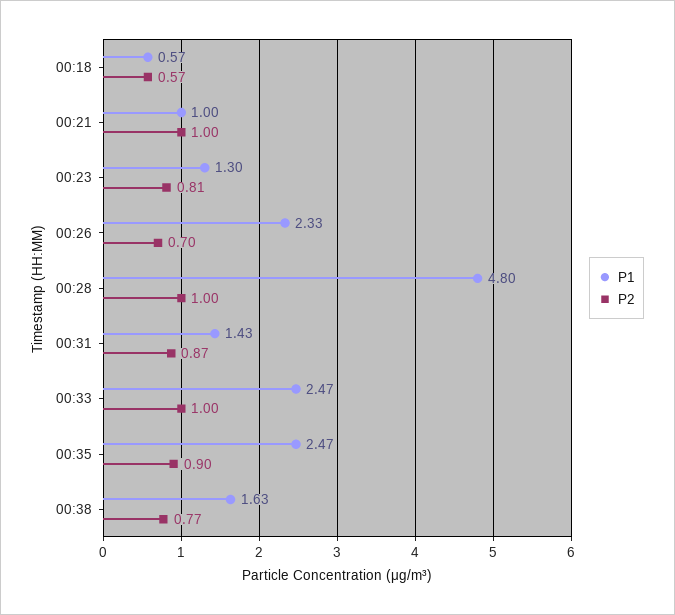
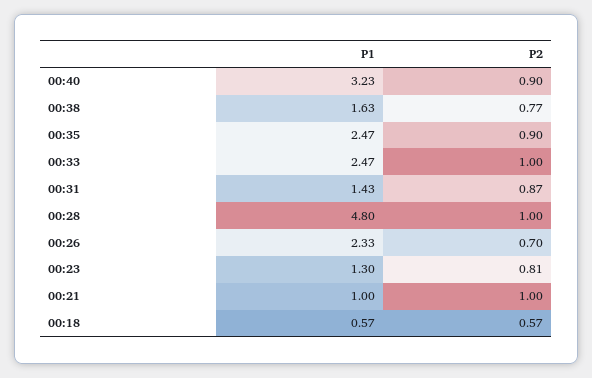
P1, 00:40: none -> 3.23
P2, 00:40: none -> 0.9

